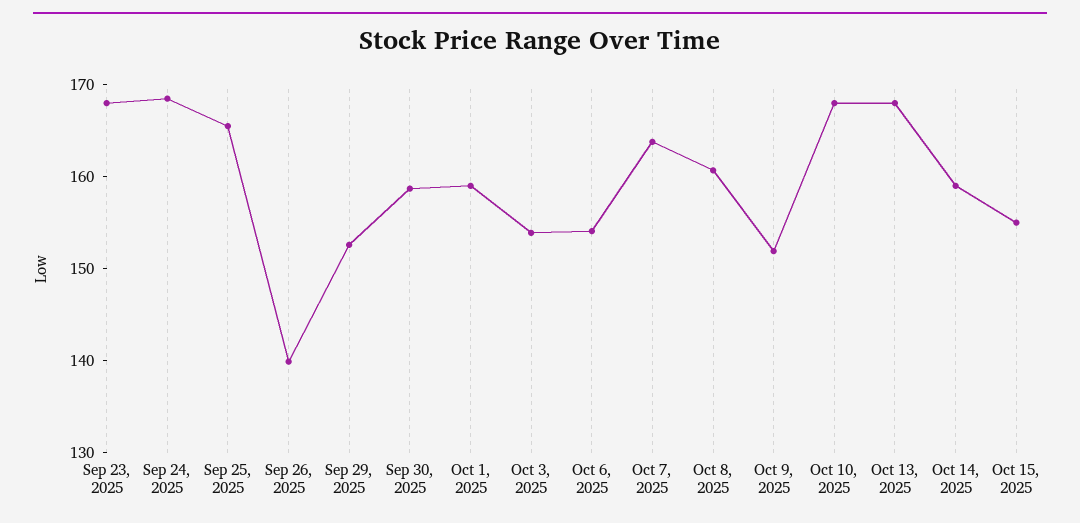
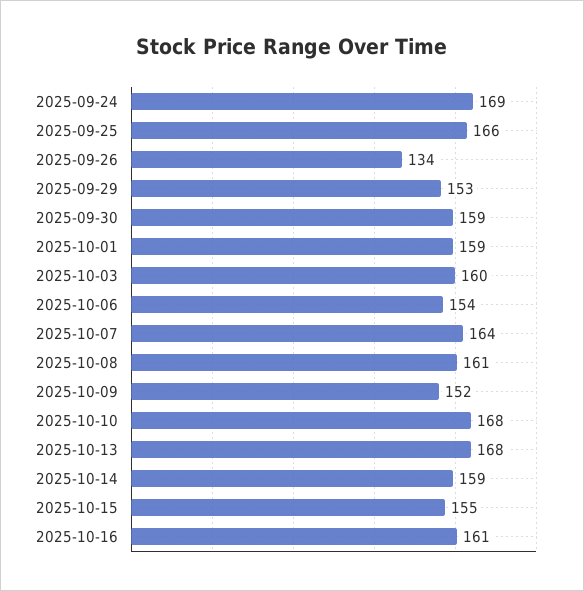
Sep 23, 2025: 168 -> none
Sep 26, 2025: 140 -> 134
Oct 3, 2025: 154 -> 160
2025-10-16: none -> 161

